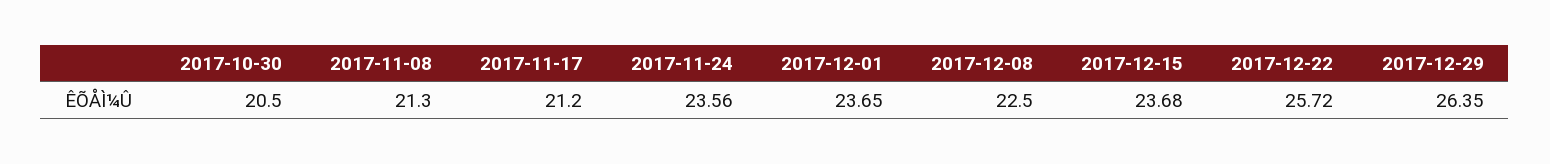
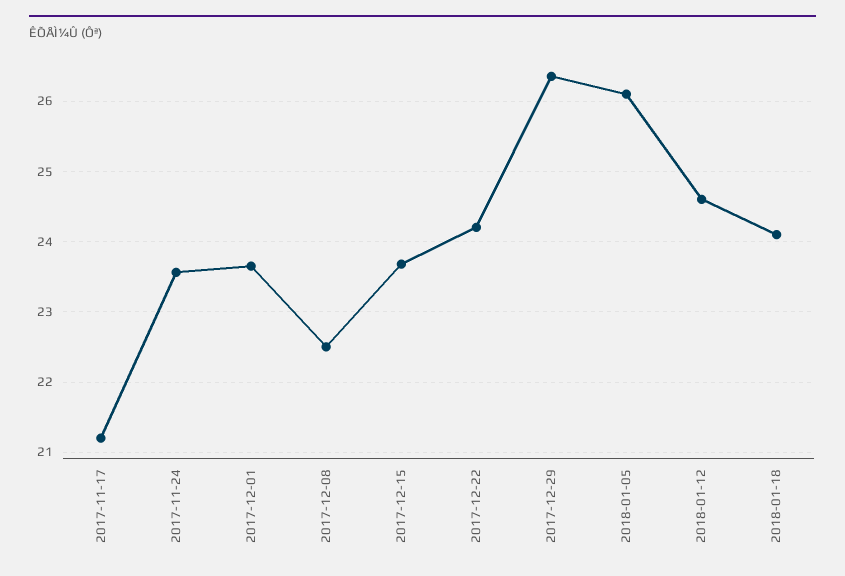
2017-10-30: 20.5 -> none
2017-11-08: 21.3 -> none
2017-12-22: 25.72 -> 24.2
2018-01-05: none -> 26.1
2018-01-12: none -> 24.6
2018-01-18: none -> 24.1

